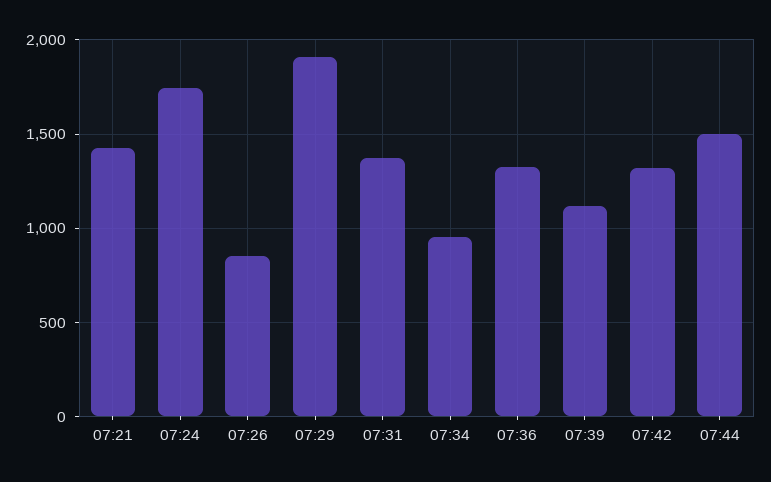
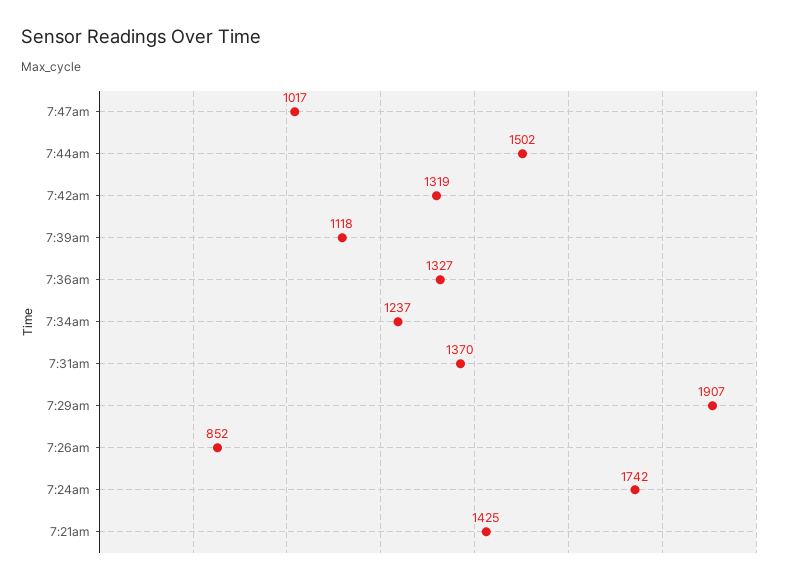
07:34: 950 -> 1237
7:47am: none -> 1017

